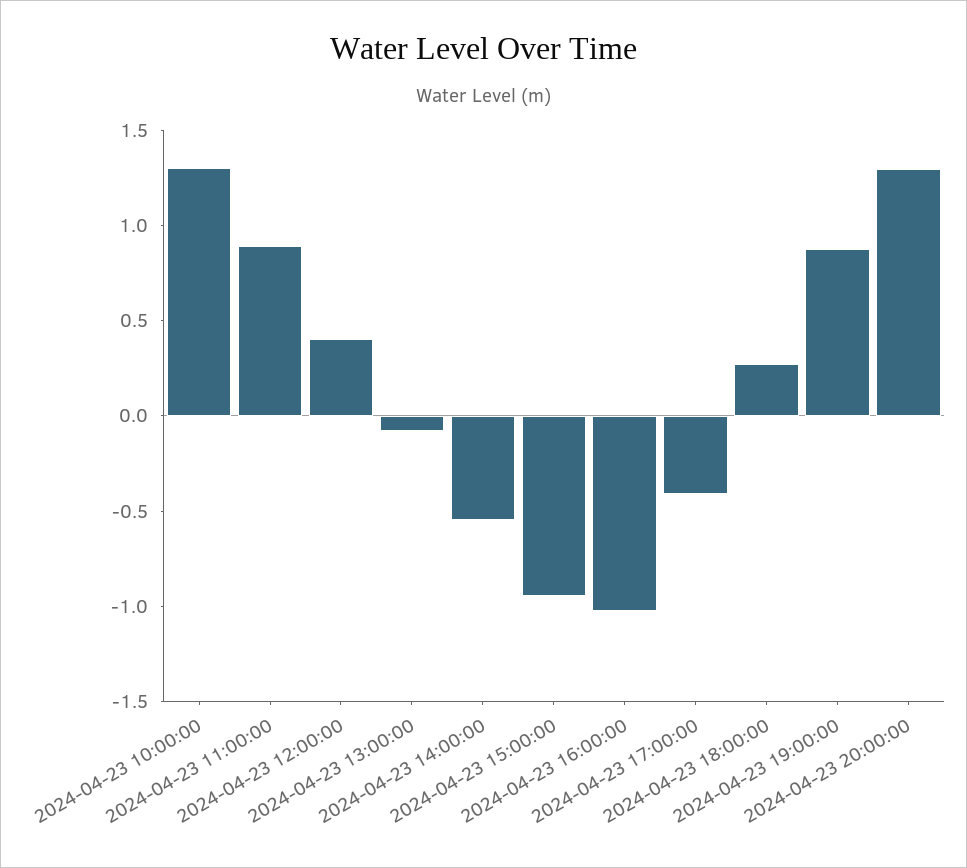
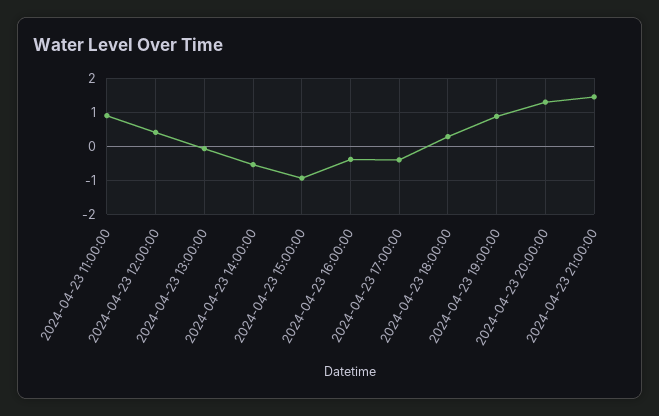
2024-04-23 10:00:00: 1.3 -> none
2024-04-23 16:00:00: -1 -> -0.4
2024-04-23 21:00:00: none -> 1.4

